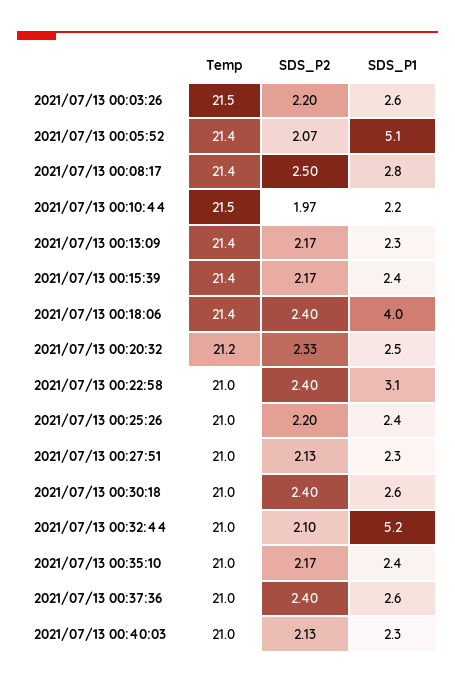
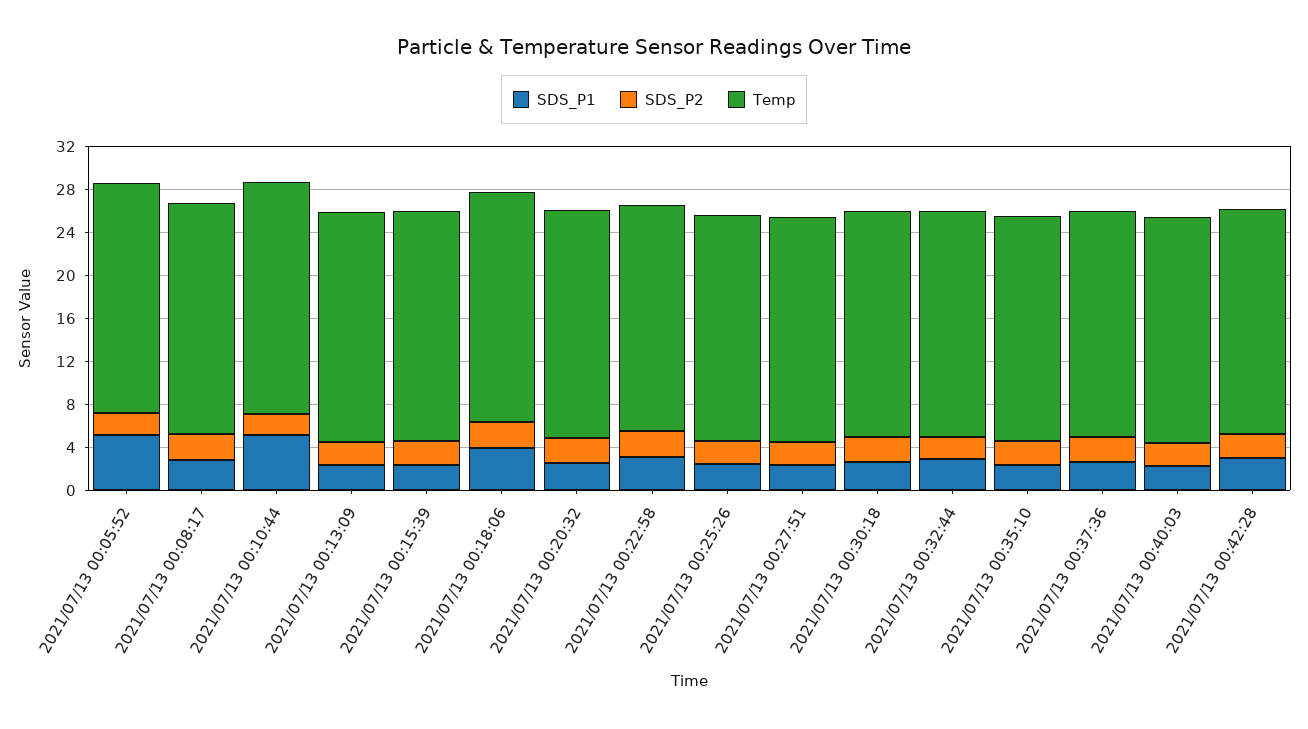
Temp, 2021/07/13 00:03:26: 21.5 -> none
SDS_P2, 2021/07/13 00:03:26: 2.2 -> none
SDS_P1, 2021/07/13 00:03:26: 2.6 -> none
SDS_P1, 2021/07/13 00:10:44: 2.2 -> 5
SDS_P1, 2021/07/13 00:32:44: 5.2 -> 3
SDS_P1, 2021/07/13 00:42:28: none -> 3
SDS_P2, 2021/07/13 00:42:28: none -> 2
Temp, 2021/07/13 00:42:28: none -> 21

